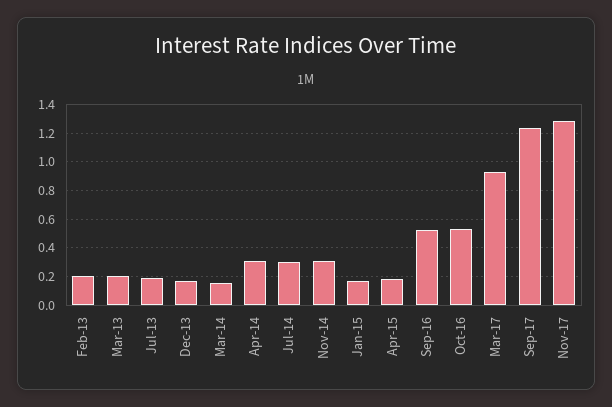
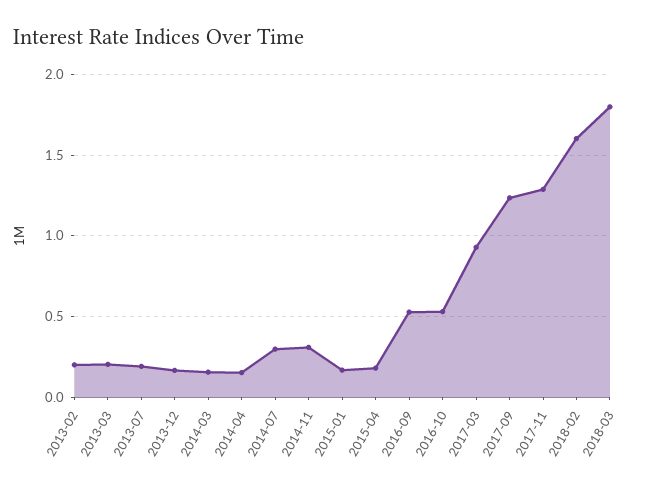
Apr-14: 0.3 -> 0.15
2018-02: none -> 1.6
2018-03: none -> 1.8

